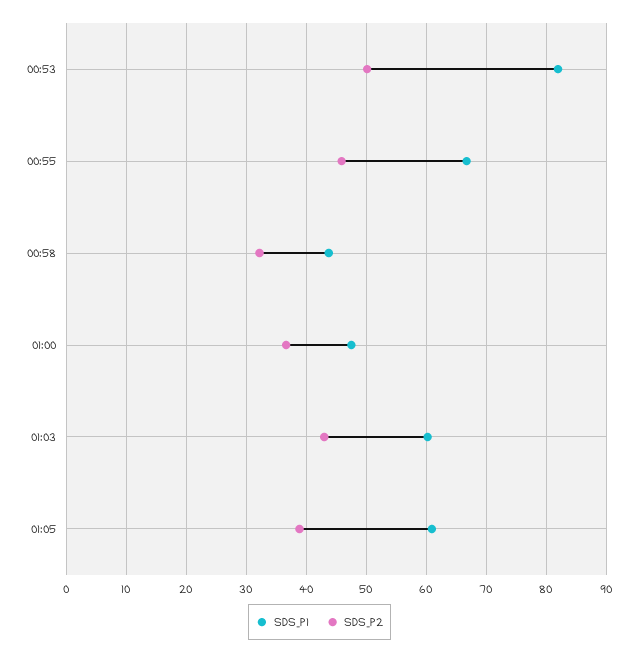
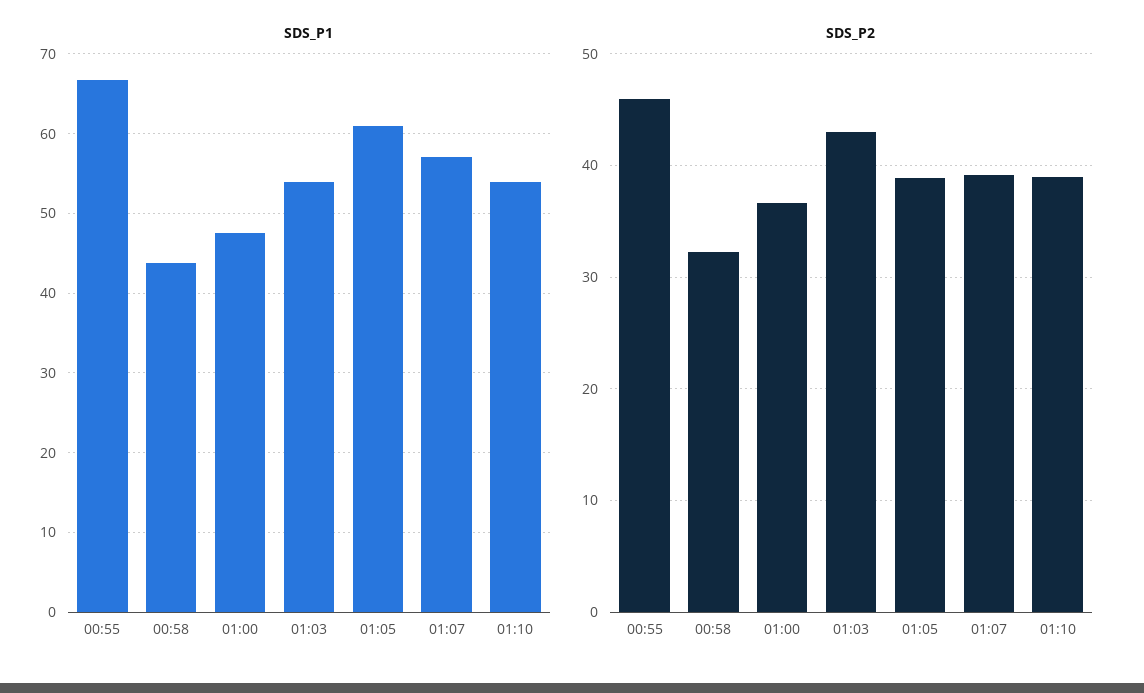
SDS_P1, 00:53: 82 -> none
SDS_P2, 00:53: 50 -> none
SDS_P1, 01:03: 60 -> 54
SDS_P1, 01:07: none -> 57
SDS_P1, 01:10: none -> 54
SDS_P2, 01:07: none -> 39
SDS_P2, 01:10: none -> 39

